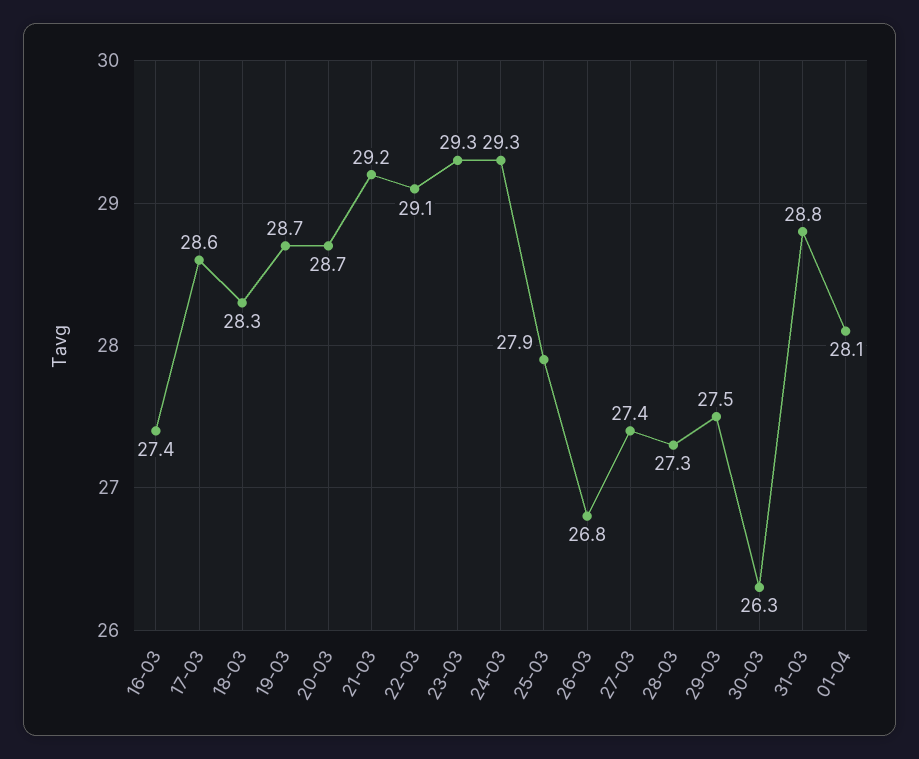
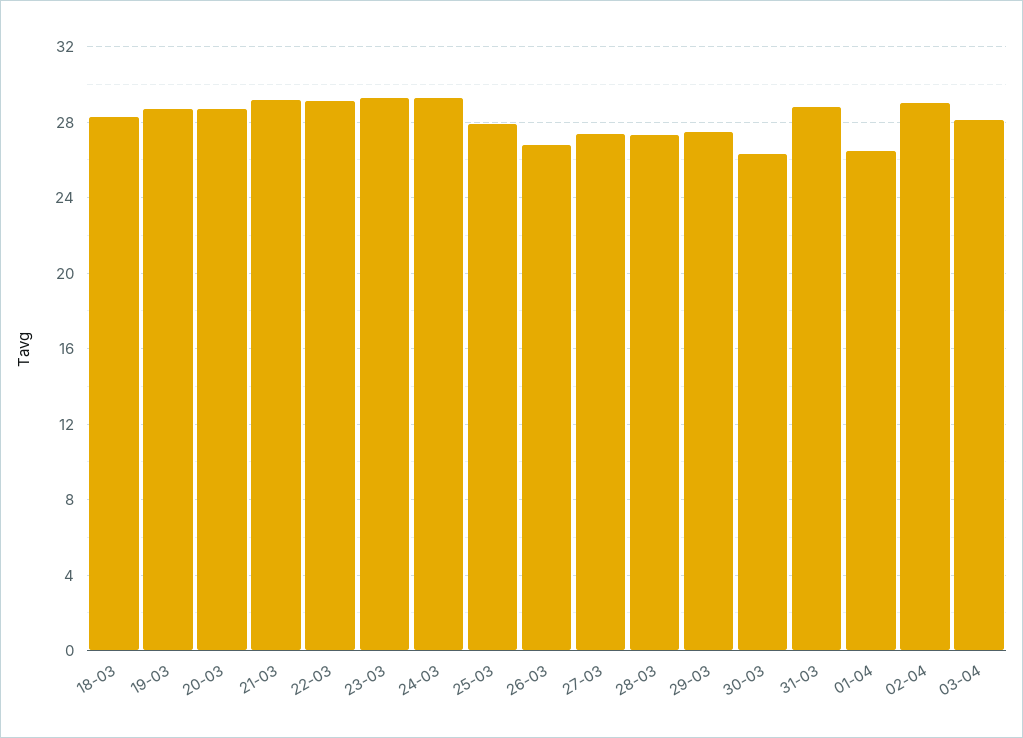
16-03: 27.4 -> none
17-03: 28.6 -> none
01-04: 28.1 -> 26.5
02-04: none -> 29
03-04: none -> 28

